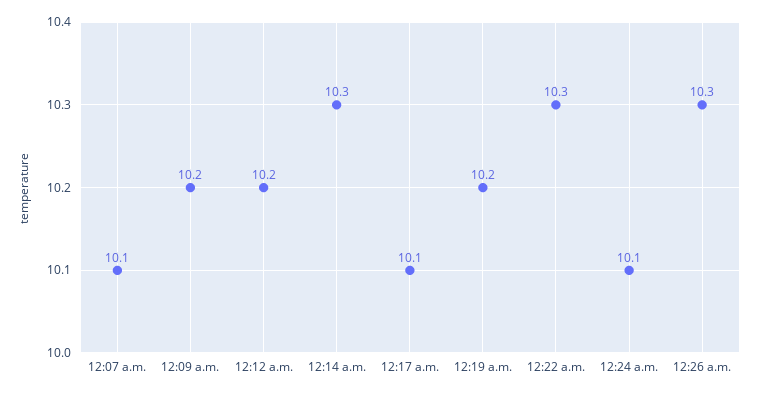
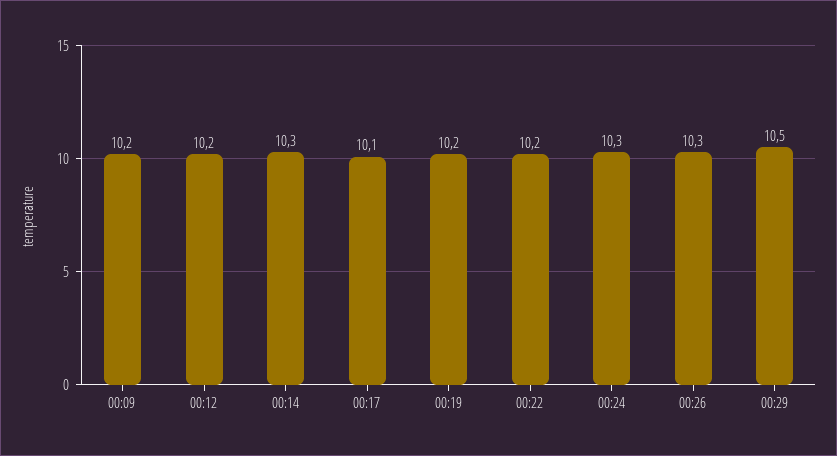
12:07 a.m.: 10.1 -> none
12:22 a.m.: 10.3 -> 10.2
12:24 a.m.: 10.1 -> 10.3
00:29: none -> 10.5

